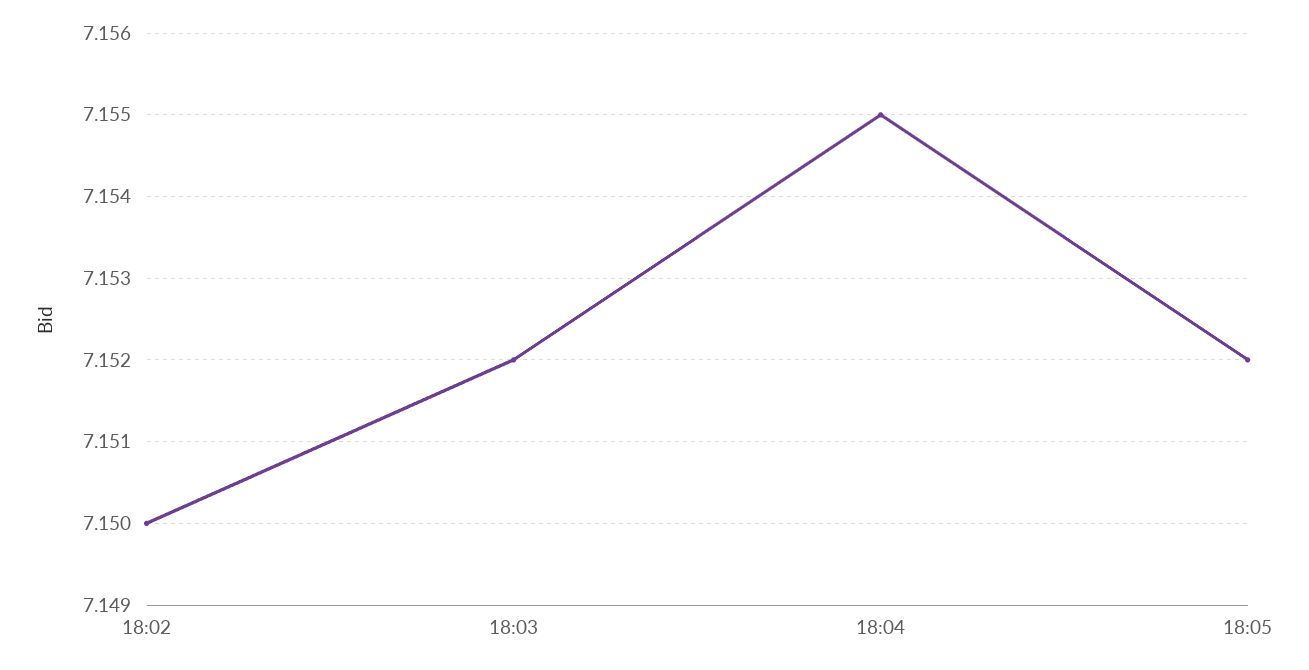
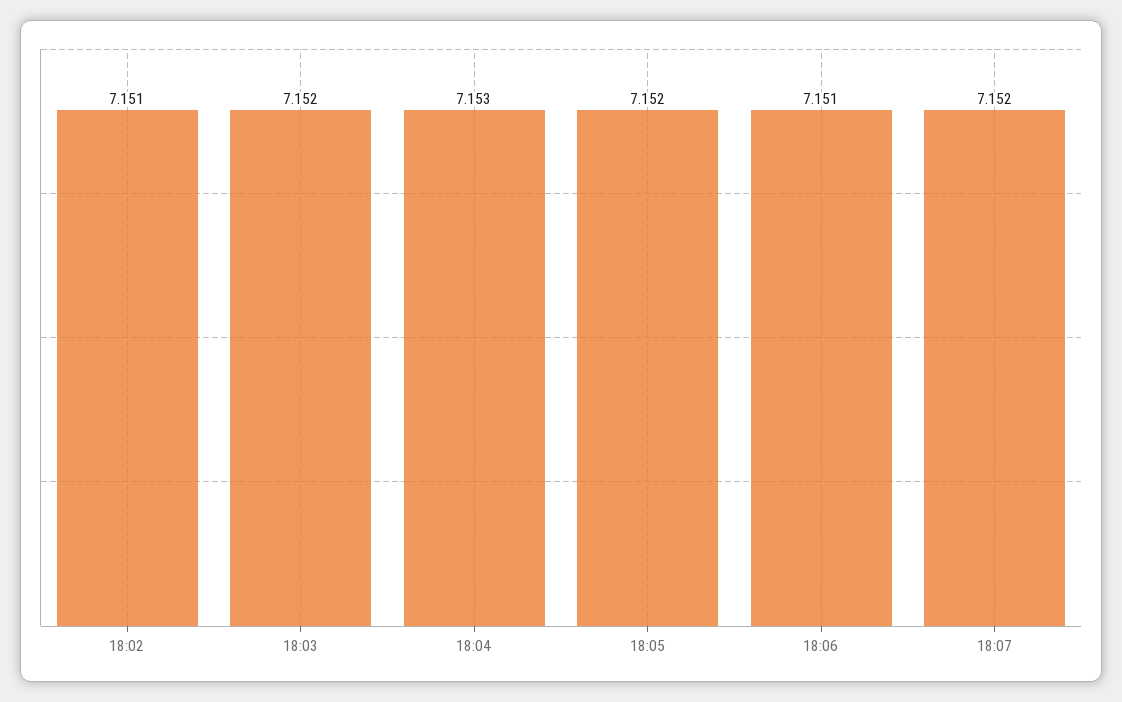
18:02: 7.15 -> 7.151
18:04: 7.155 -> 7.153
18:06: none -> 7.151
18:07: none -> 7.152

